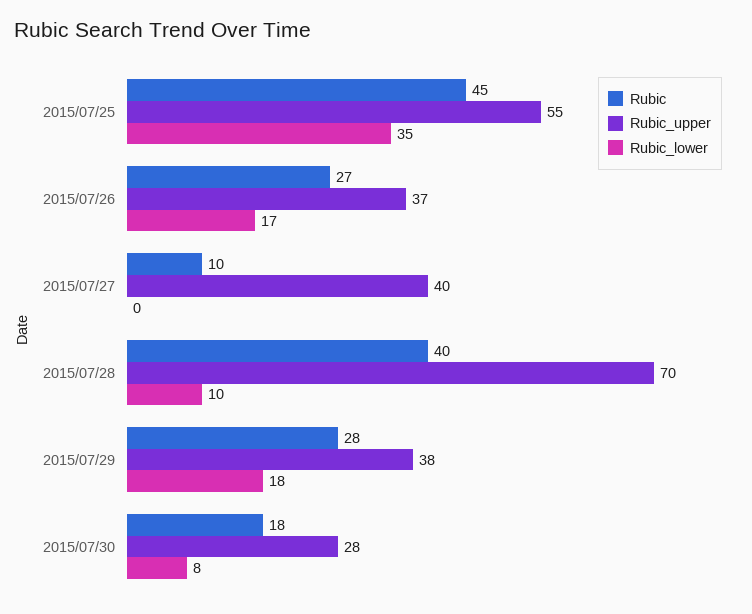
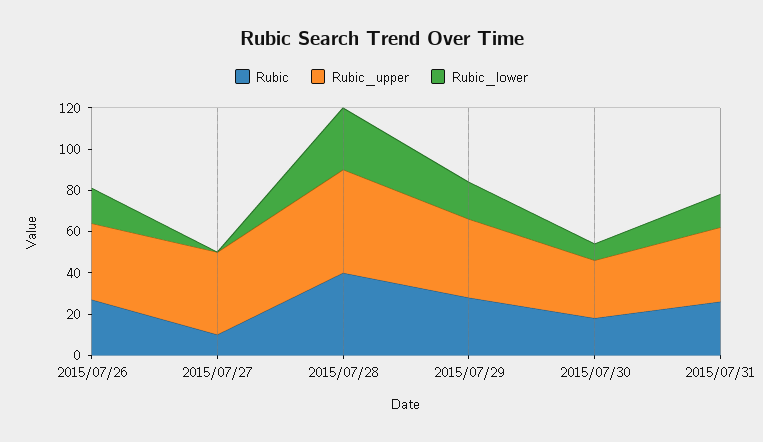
Rubic, 2015/07/25: 45 -> none
Rubic_upper, 2015/07/25: 55 -> none
Rubic_lower, 2015/07/25: 35 -> none
Rubic_upper, 2015/07/28: 70 -> 50
Rubic_lower, 2015/07/28: 10 -> 30
Rubic, 2015/07/31: none -> 25
Rubic_upper, 2015/07/31: none -> 35
Rubic_lower, 2015/07/31: none -> 15

